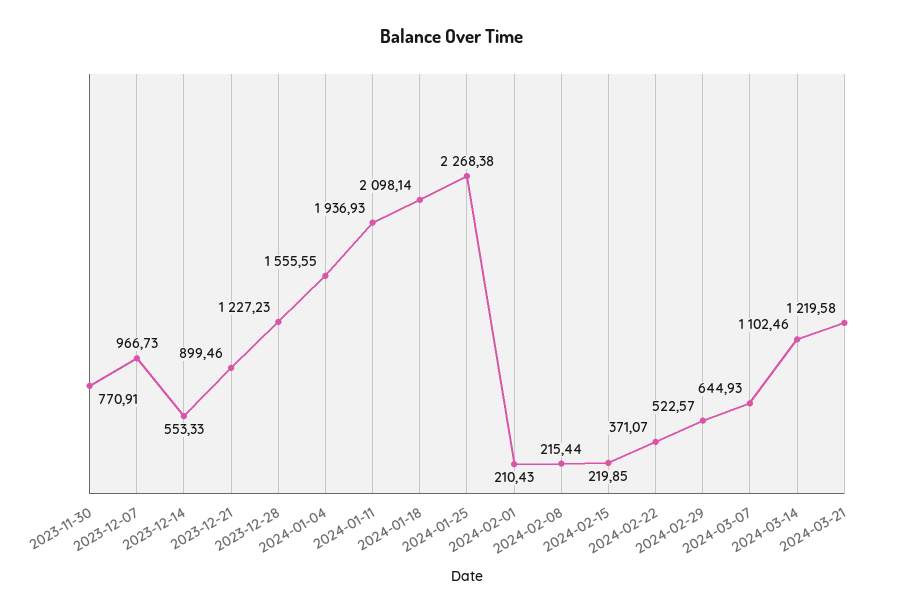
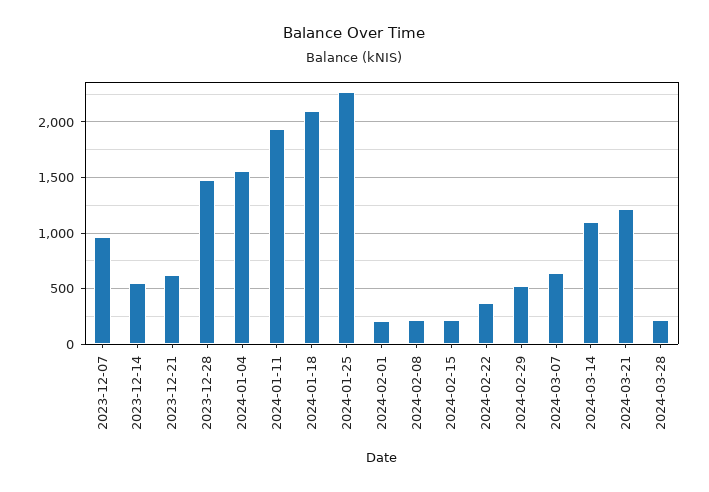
2023-11-30: 770.91 -> none
2023-12-21: 899.46 -> 600
2023-12-28: 1227.23 -> 1500
2024-03-28: none -> 200

